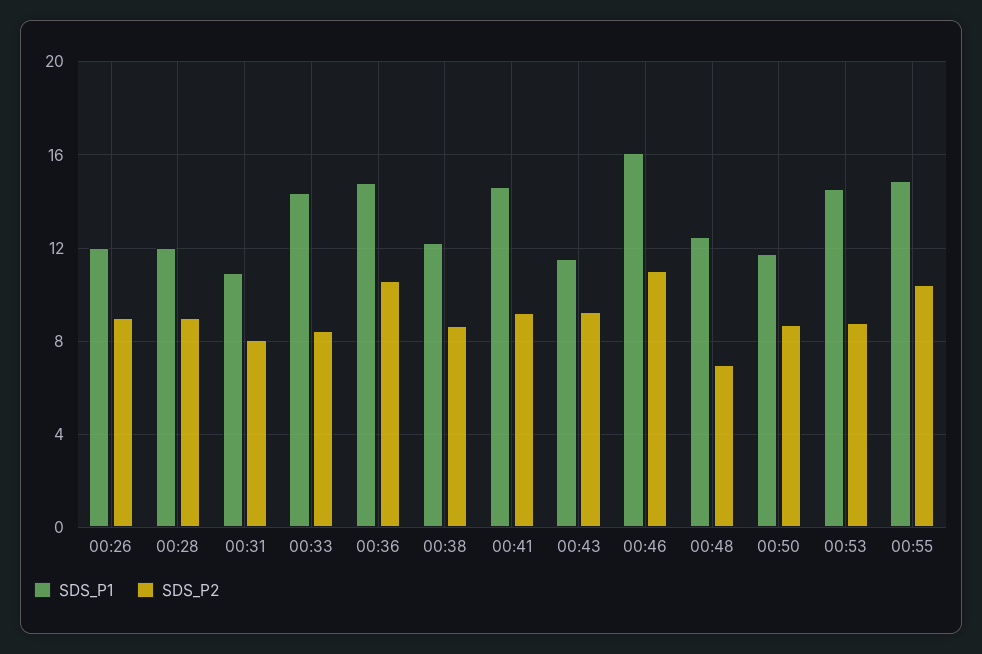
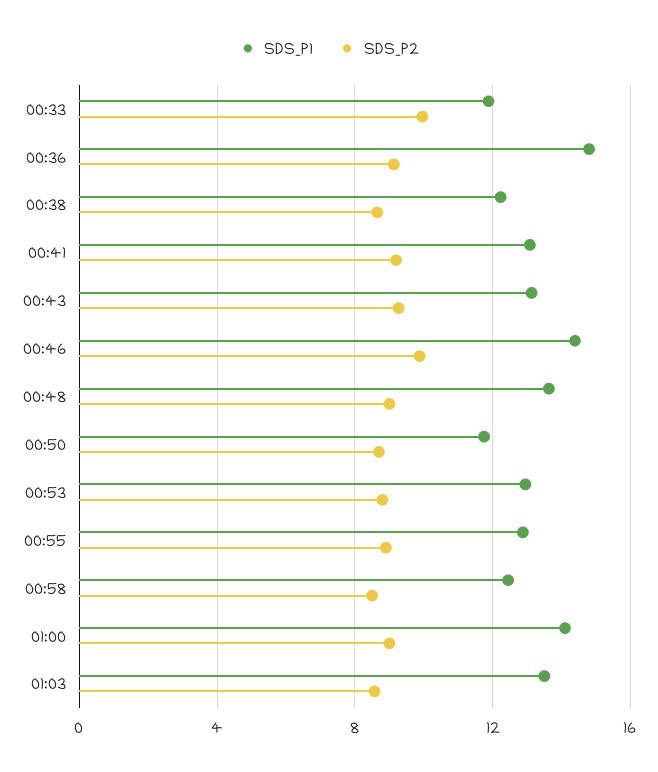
SDS_P1, 00:26: 12 -> none
SDS_P2, 00:26: 9 -> none
SDS_P1, 00:28: 12 -> none
SDS_P2, 00:28: 9 -> none
SDS_P1, 00:31: 11 -> none
SDS_P2, 00:31: 8 -> none
SDS_P1, 00:33: 14.5 -> 12
SDS_P2, 00:33: 8.5 -> 10
SDS_P2, 00:36: 10.5 -> 9
SDS_P1, 00:41: 14.5 -> 13
SDS_P1, 00:43: 11.5 -> 13
SDS_P1, 00:46: 16 -> 14.5
SDS_P2, 00:46: 11 -> 10
SDS_P1, 00:48: 12.5 -> 13.5
SDS_P2, 00:48: 7 -> 9
SDS_P1, 00:53: 14.5 -> 13
SDS_P1, 00:55: 15 -> 13
SDS_P2, 00:55: 10.5 -> 9
SDS_P1, 00:58: none -> 12.5
SDS_P2, 00:58: none -> 8.5
SDS_P1, 01:00: none -> 14
SDS_P2, 01:00: none -> 9
SDS_P1, 01:03: none -> 13.5
SDS_P2, 01:03: none -> 8.5

